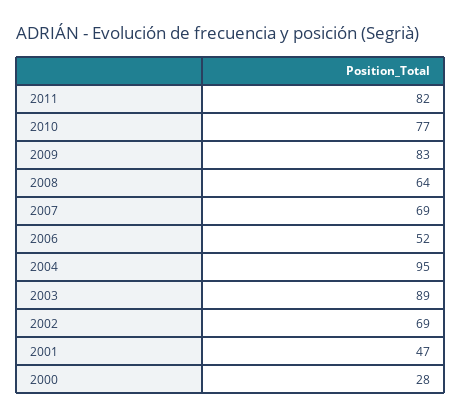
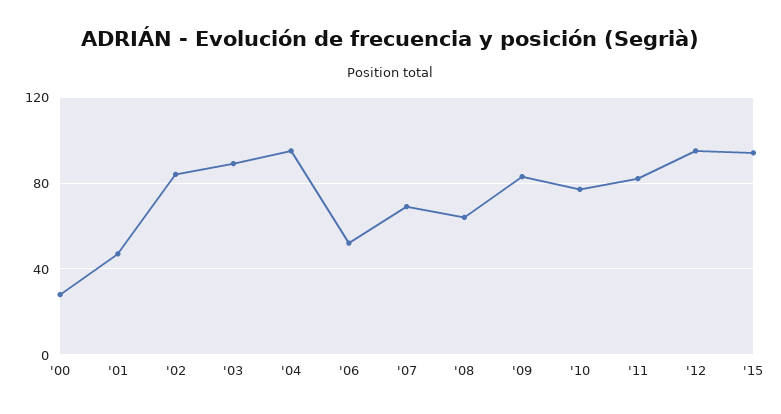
2002: 69 -> 85
'12: none -> 95
'15: none -> 95

